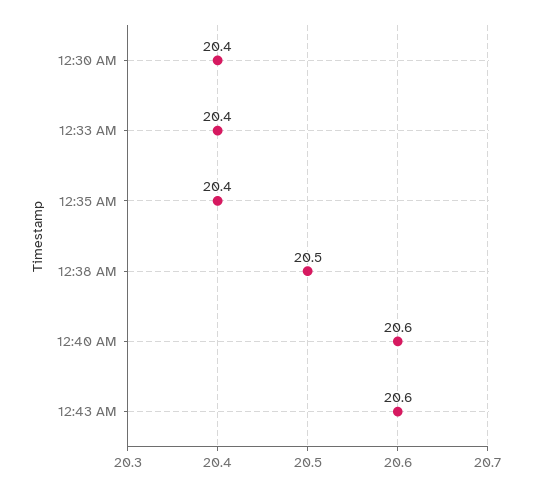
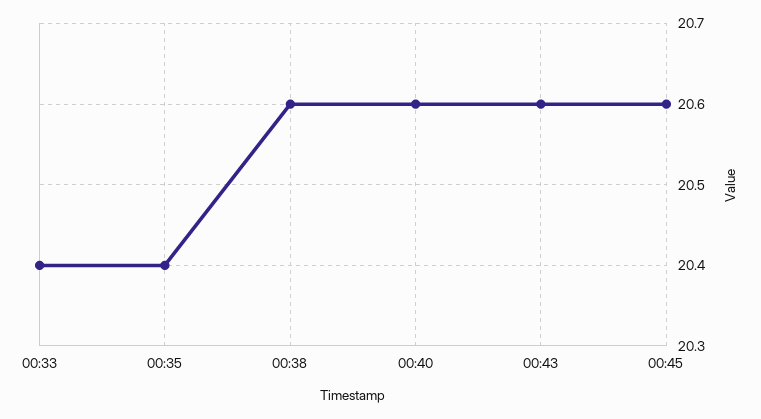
12:30 AM: 20.4 -> none
12:38 AM: 20.5 -> 20.6
00:45: none -> 20.6

